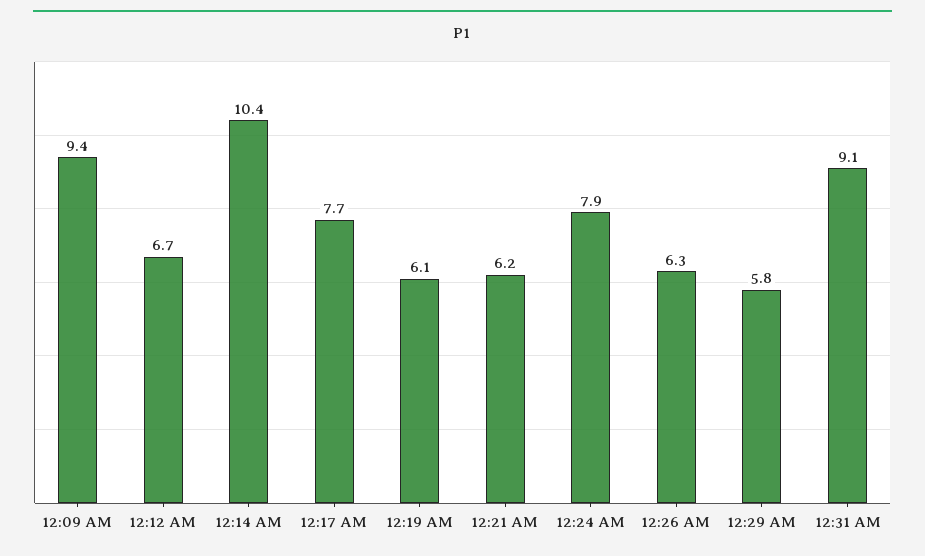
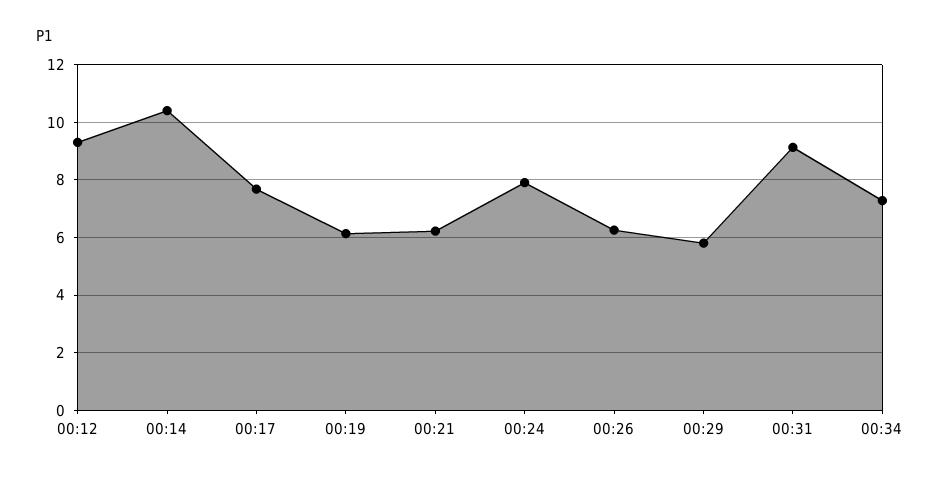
12:09 AM: 9.4 -> none
12:12 AM: 6.7 -> 9.25
00:34: none -> 7.25

